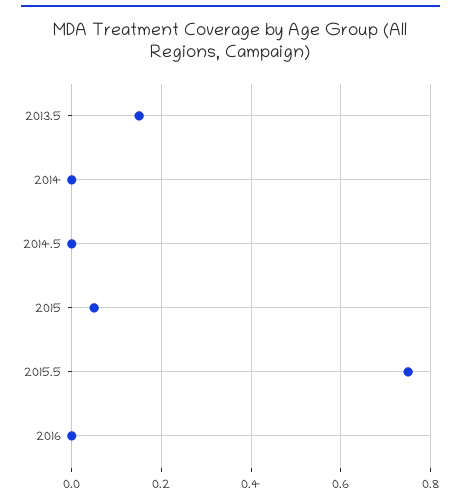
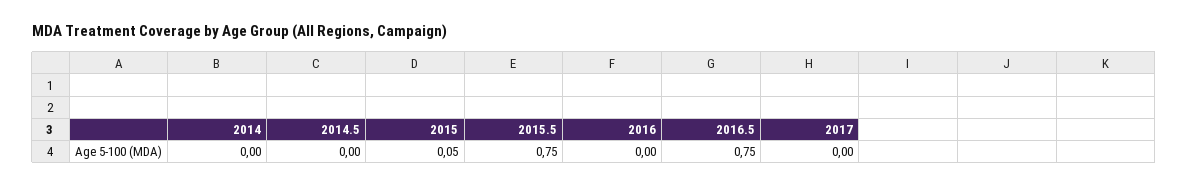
2013.5: 0.15 -> none
2016.5: none -> 0.75
2017: none -> 0

